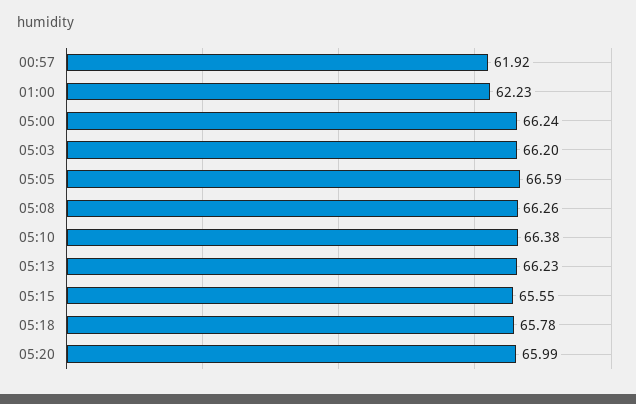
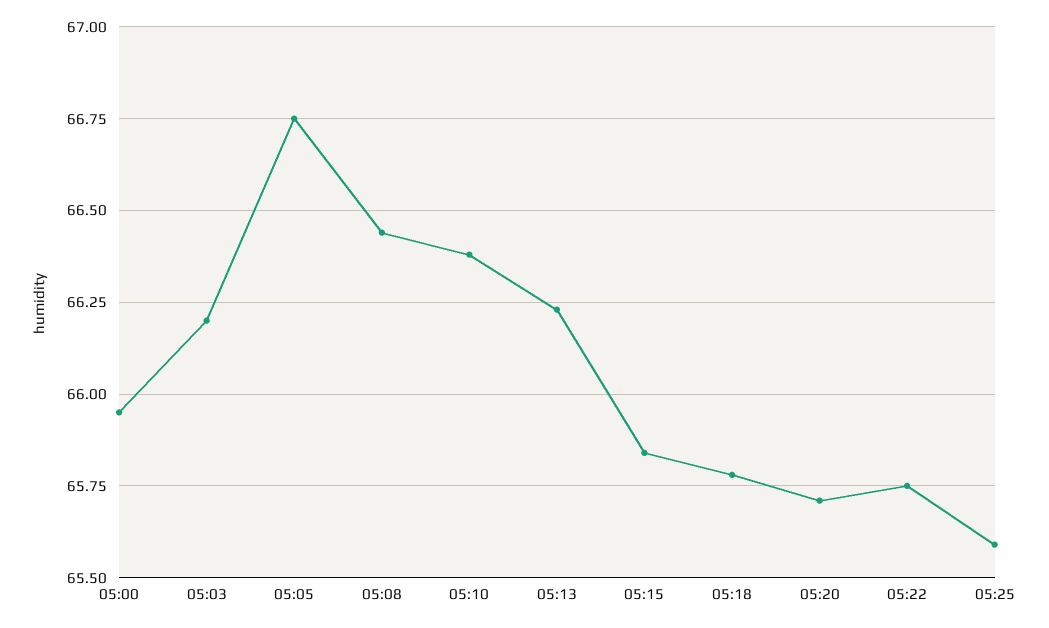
00:57: 61.92 -> none
01:00: 62.23 -> none
05:00: 66.24 -> 65.95
05:05: 66.59 -> 66.75
05:08: 66.26 -> 66.45
05:15: 65.55 -> 65.85
05:20: 65.99 -> 65.7
05:22: none -> 65.75
05:25: none -> 65.6

